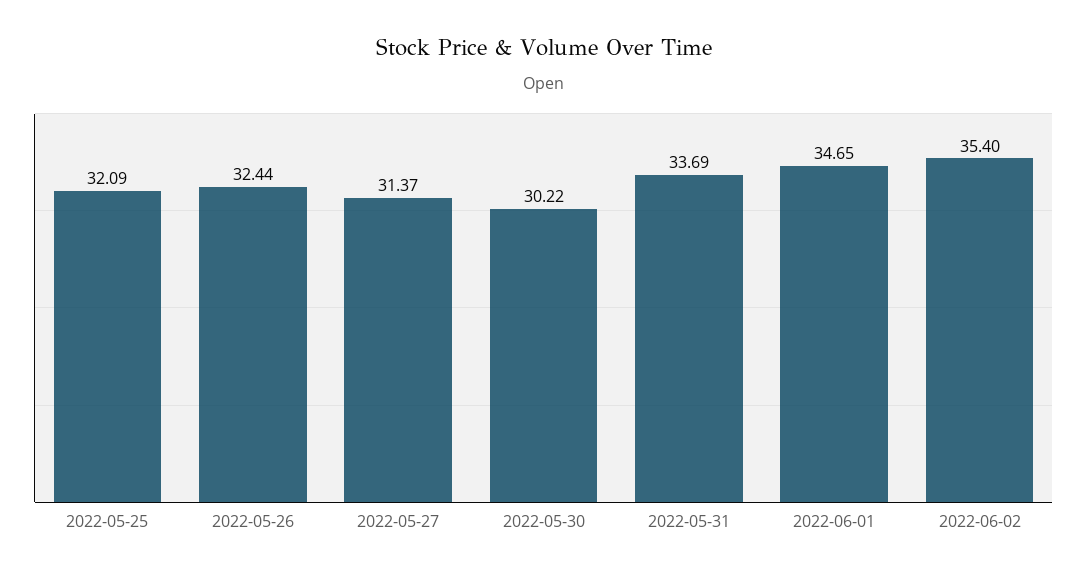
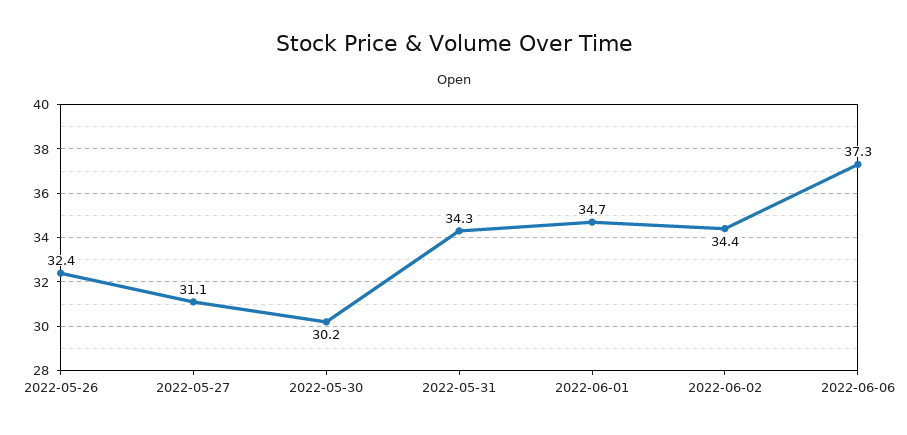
2022-05-25: 32.09 -> none
2022-05-27: 31.37 -> 31.1
2022-05-31: 33.69 -> 34.3
2022-06-02: 35.4 -> 34.4
2022-06-06: none -> 37.3

